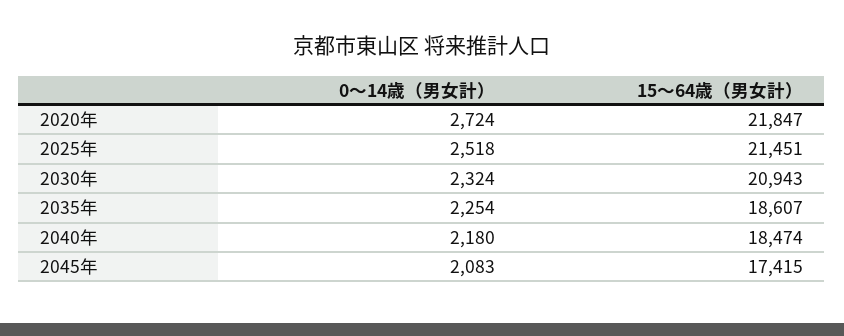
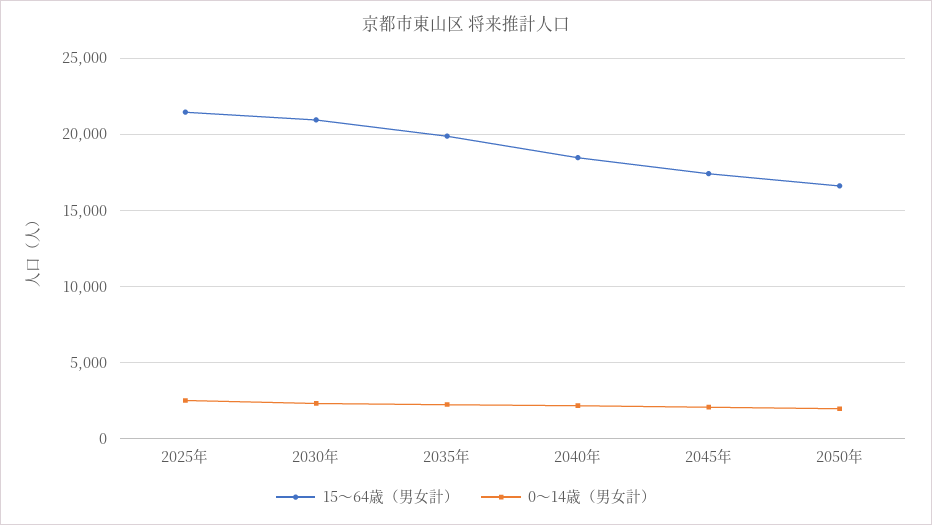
0～14歳（男女計）, 2020年: 2724 -> none
15～64歳（男女計）, 2020年: 21847 -> none
15～64歳（男女計）, 2035年: 18607 -> 20000
15～64歳（男女計）, 2050年: none -> 16500
0～14歳（男女計）, 2050年: none -> 2000

